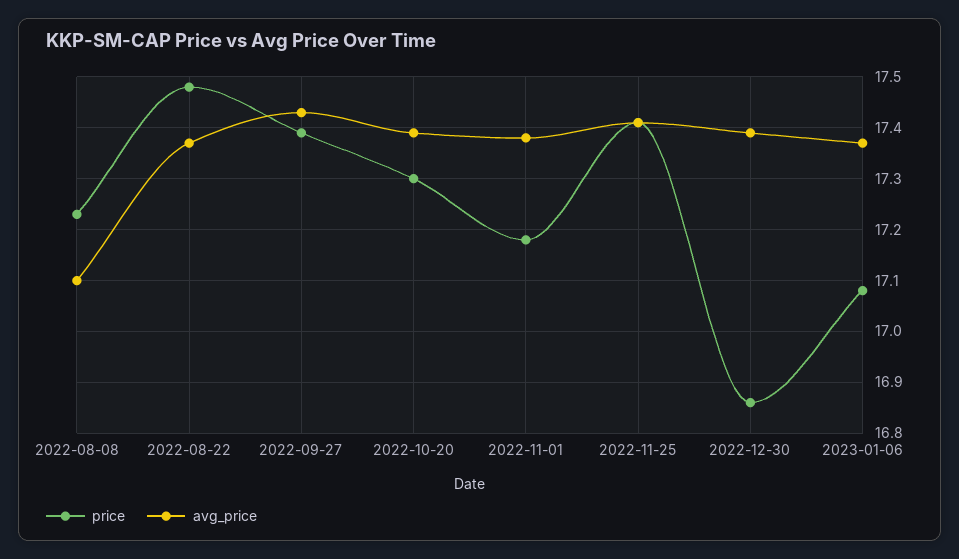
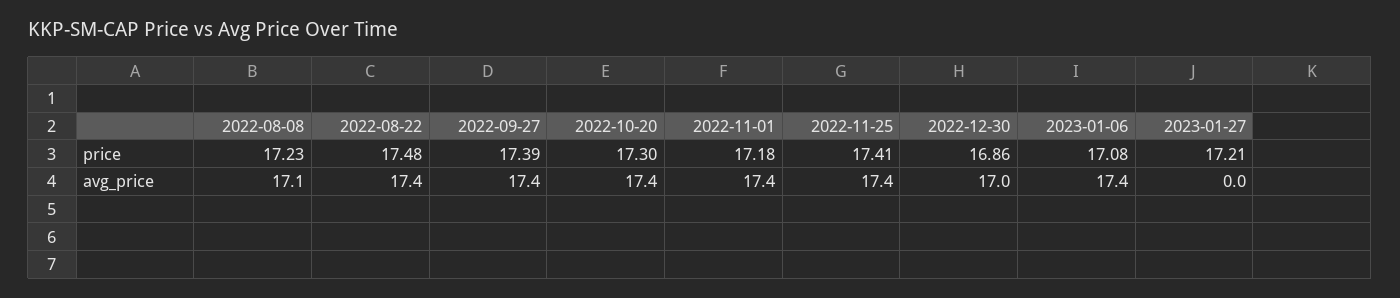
avg_price, 2022-12-30: 17.4 -> 17
price, 2023-01-27: none -> 17.21
avg_price, 2023-01-27: none -> 0

